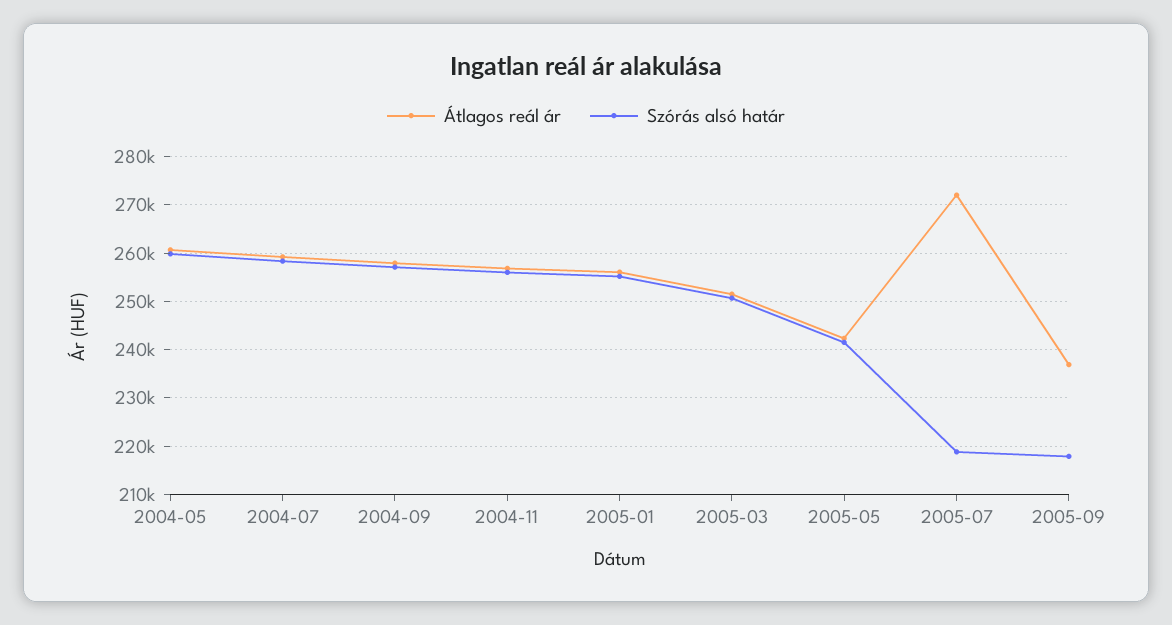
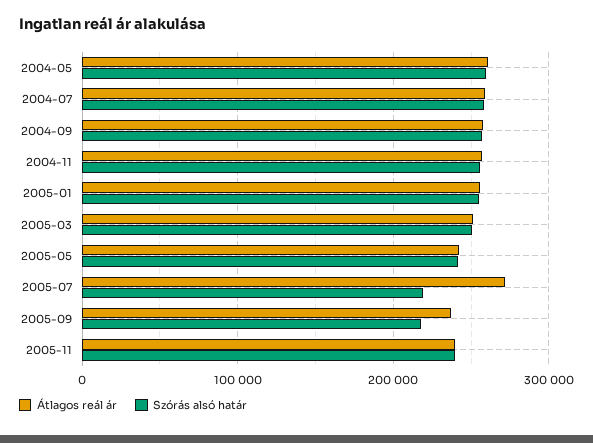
Átlagos reál ár, 2005-11: none -> 240000
Szórás alsó határ, 2005-11: none -> 240000

